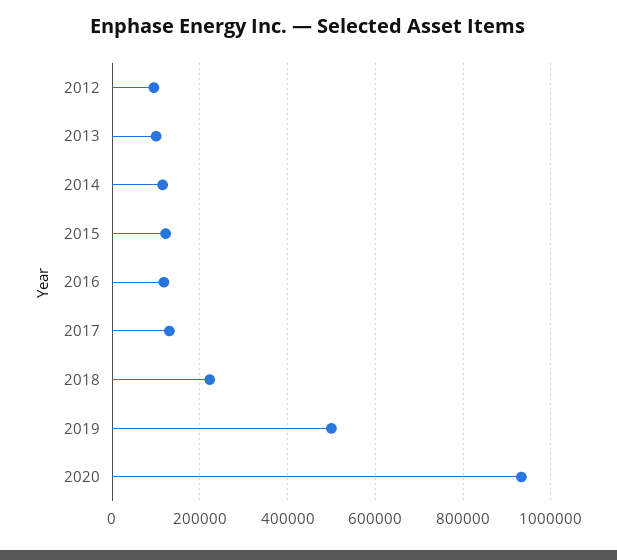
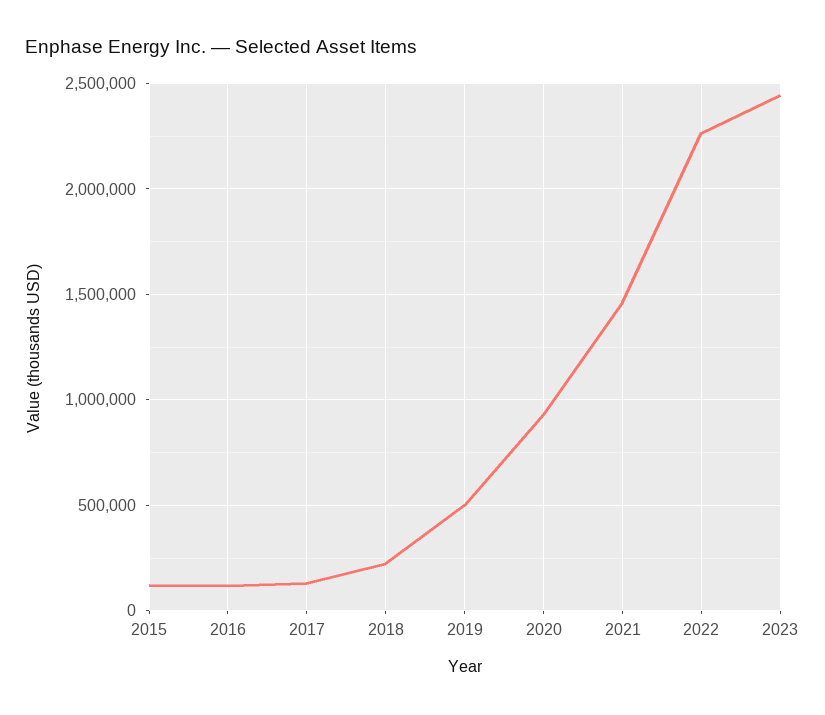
2012: 100000 -> none
2013: 100000 -> none
2014: 120000 -> none
2021: none -> 1450000
2022: none -> 2250000
2023: none -> 2450000

